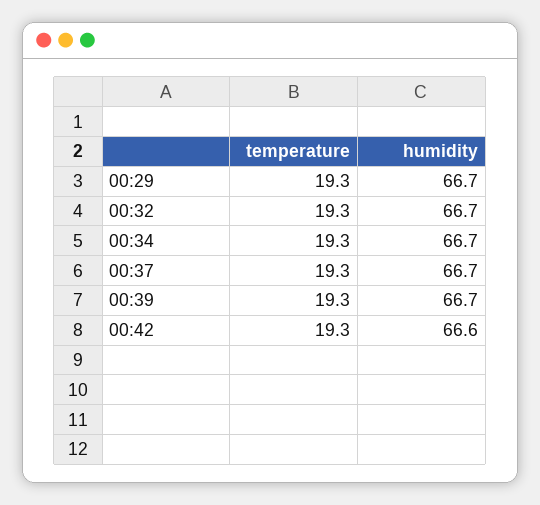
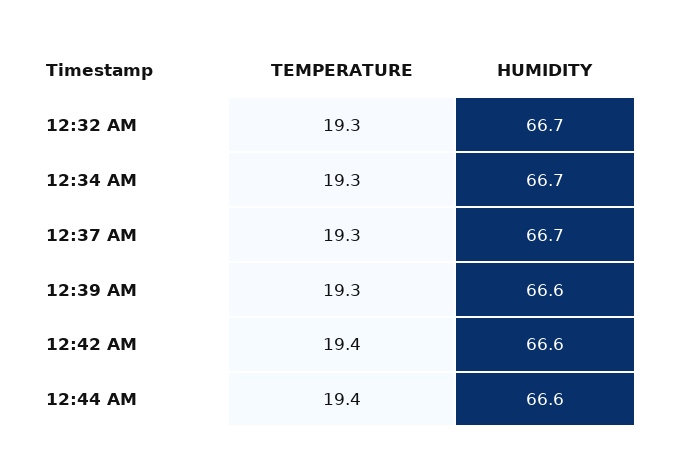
temperature, 00:29: 19.3 -> none
humidity, 00:29: 66.7 -> none
humidity, 00:39: 66.7 -> 66.6
temperature, 00:42: 19.3 -> 19.4
temperature, 12:44 AM: none -> 19.4
humidity, 12:44 AM: none -> 66.6

